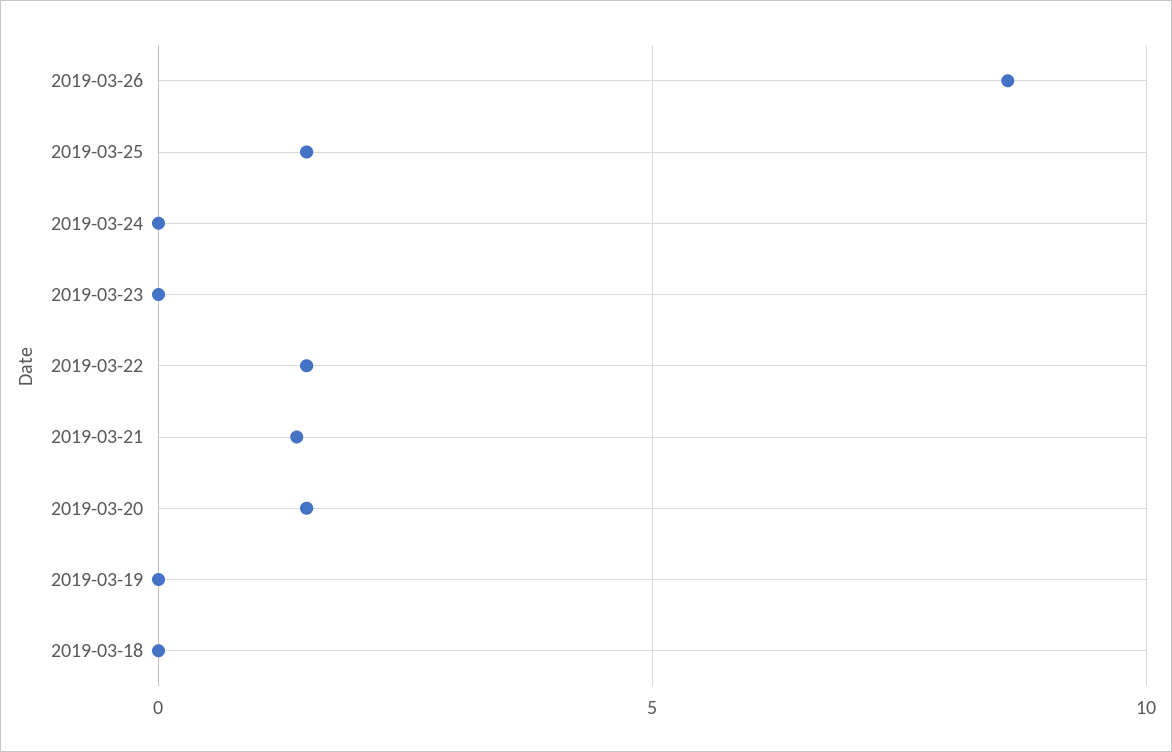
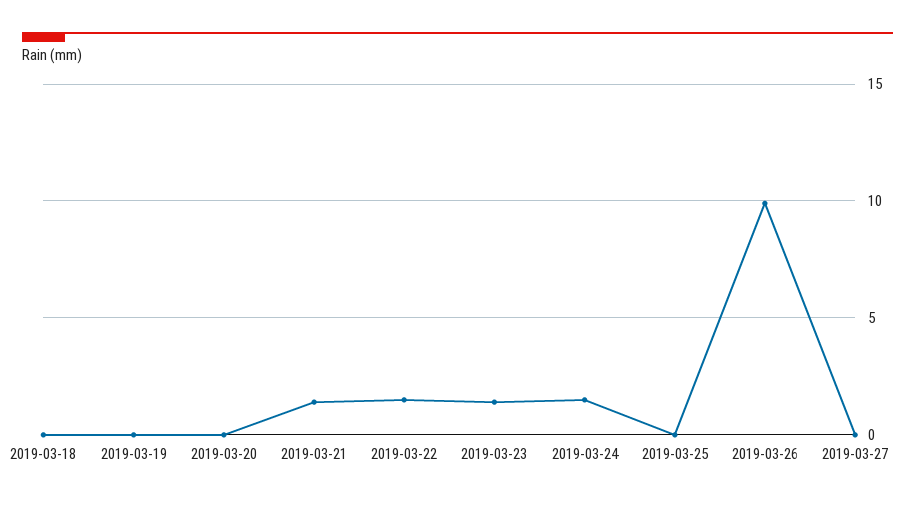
2019-03-26: 8.5 -> 10
2019-03-25: 1.5 -> 0
2019-03-24: 0 -> 1.5
2019-03-23: 0 -> 1.5
2019-03-20: 1.5 -> 0
2019-03-27: none -> 0

